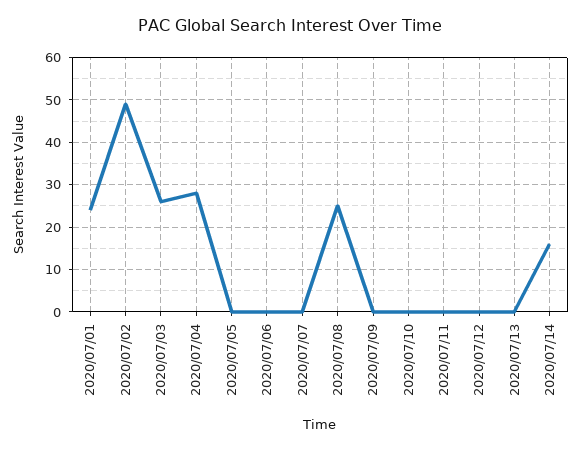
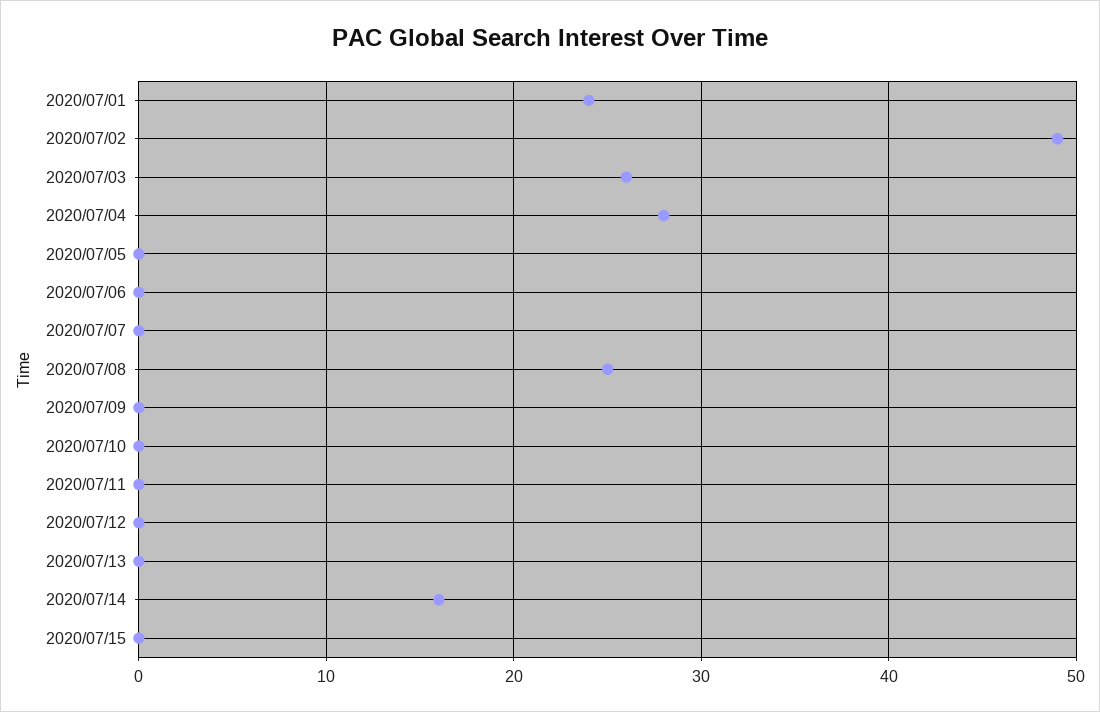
2020/07/15: none -> 0

